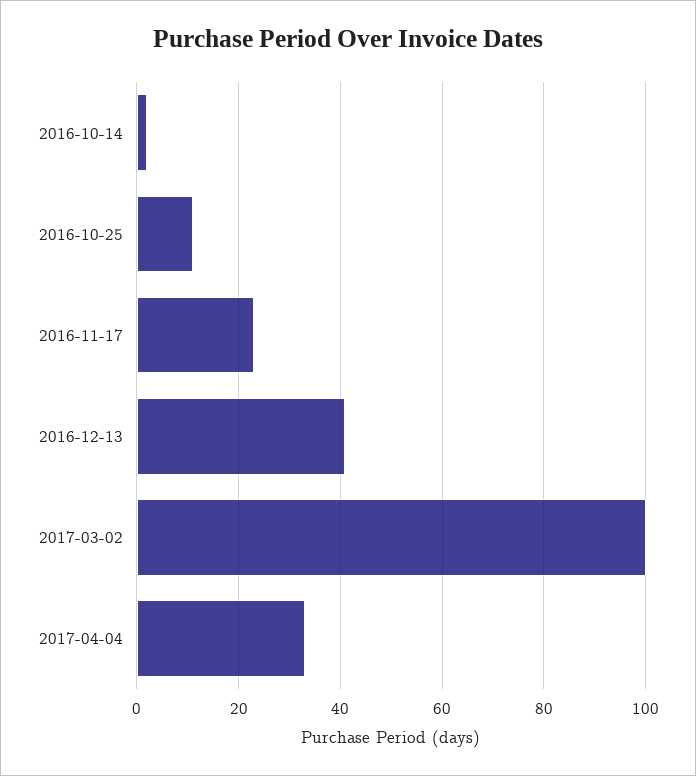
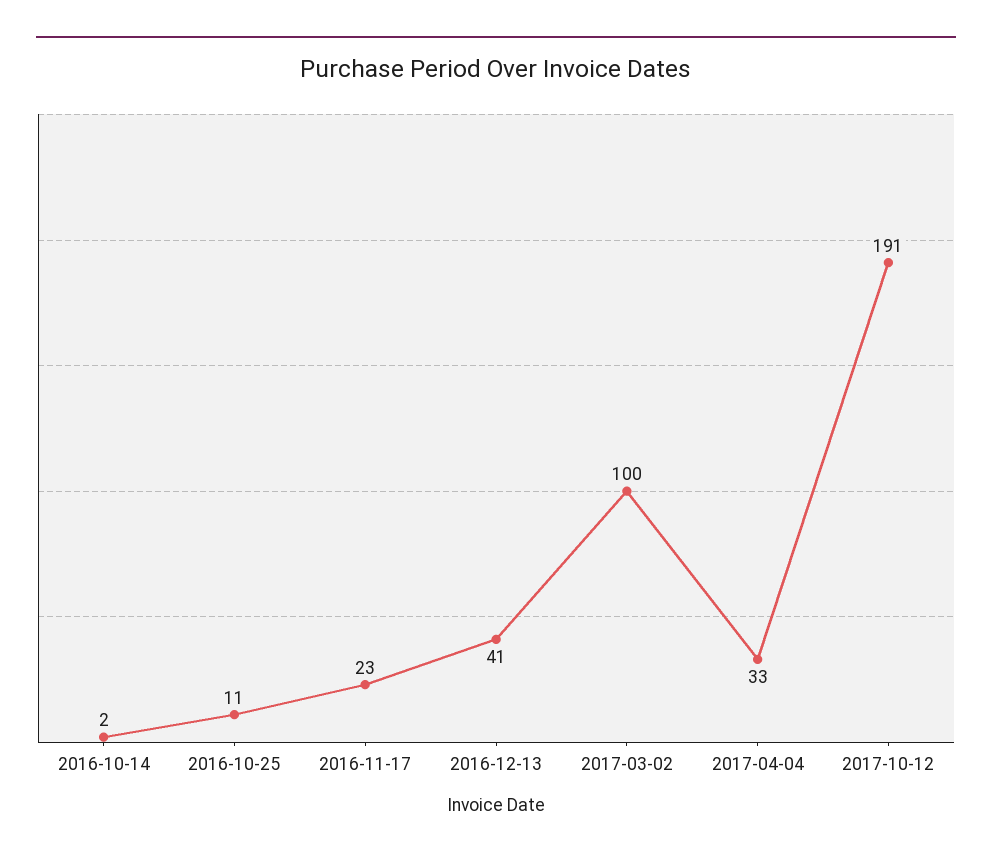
2017-10-12: none -> 191

